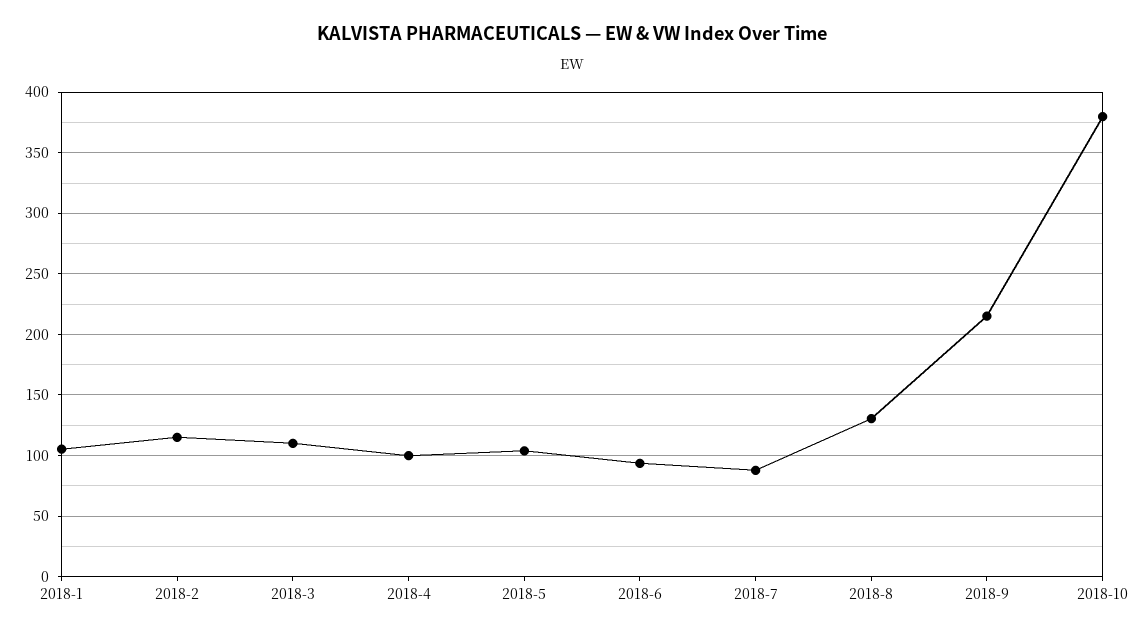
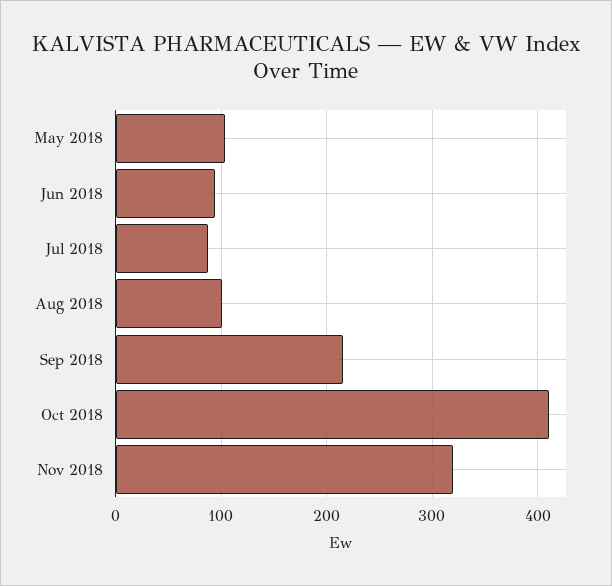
2018-1: 105 -> none
2018-2: 115 -> none
2018-3: 110 -> none
2018-4: 100 -> none
2018-8: 130 -> 100
2018-10: 380 -> 410
Nov 2018: none -> 320

